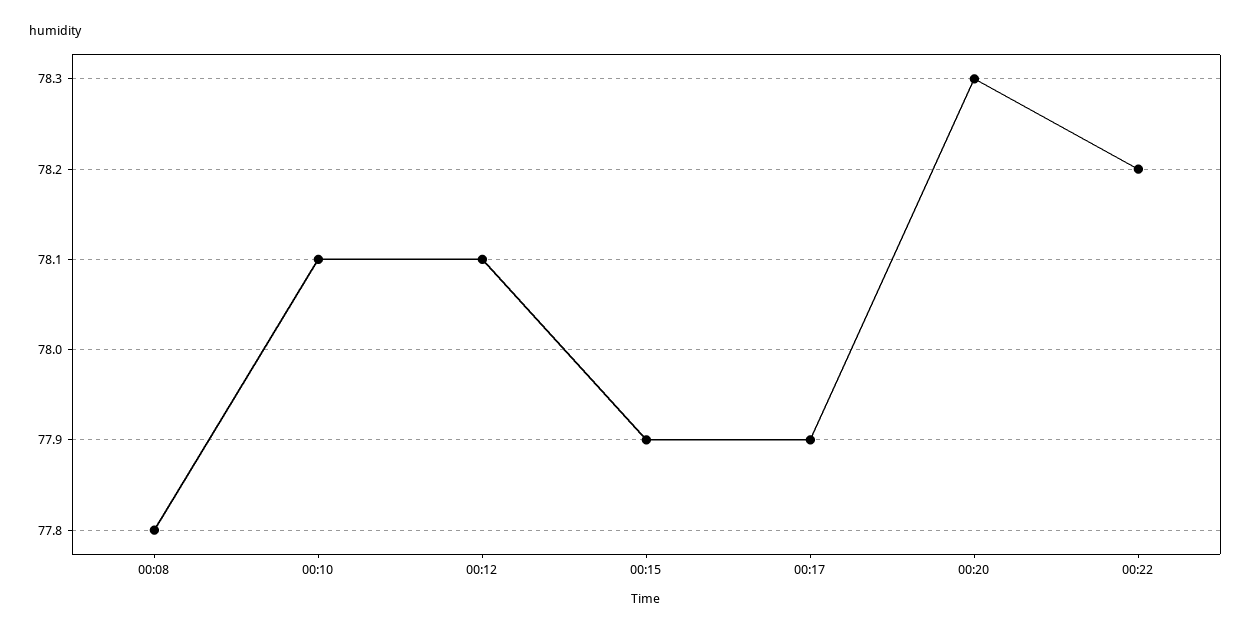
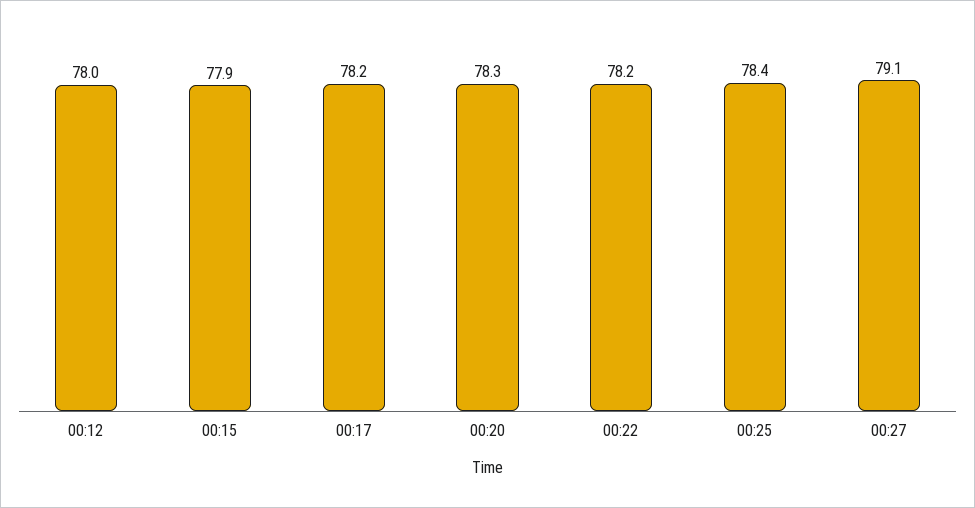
00:08: 77.8 -> none
00:10: 78.1 -> none
00:12: 78.1 -> 78
00:17: 77.9 -> 78.2
00:25: none -> 78.4
00:27: none -> 79.1

